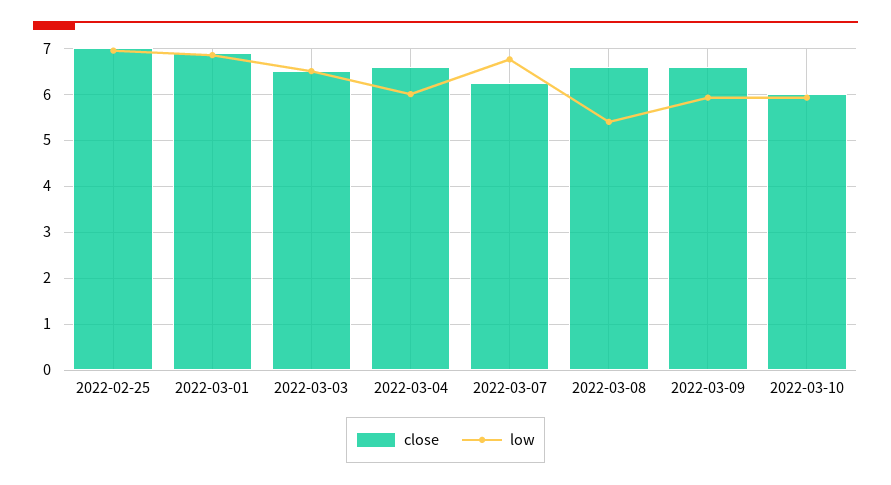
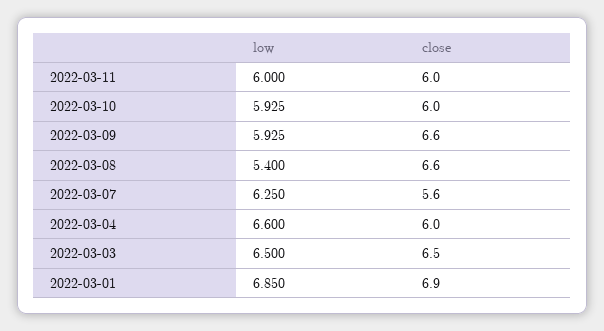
close, 2022-02-25: 7 -> none
low, 2022-02-25: 7 -> none
close, 2022-03-04: 6.6 -> 6
low, 2022-03-04: 6 -> 6.6
close, 2022-03-07: 6.2 -> 5.6
low, 2022-03-07: 6.8 -> 6.25
low, 2022-03-11: none -> 6
close, 2022-03-11: none -> 6

